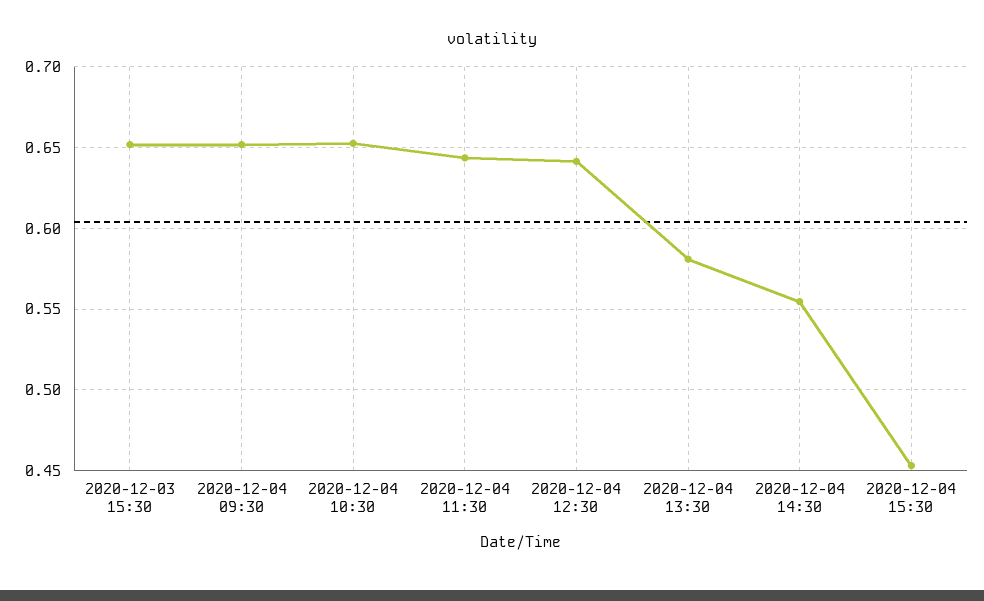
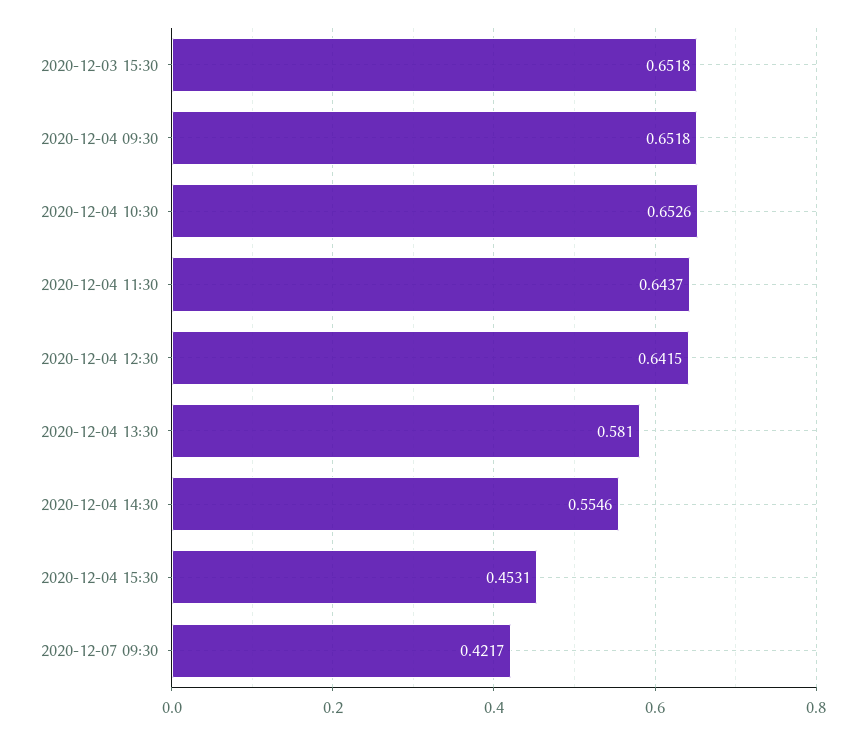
2020-12-07 09:30: none -> 0.4217

